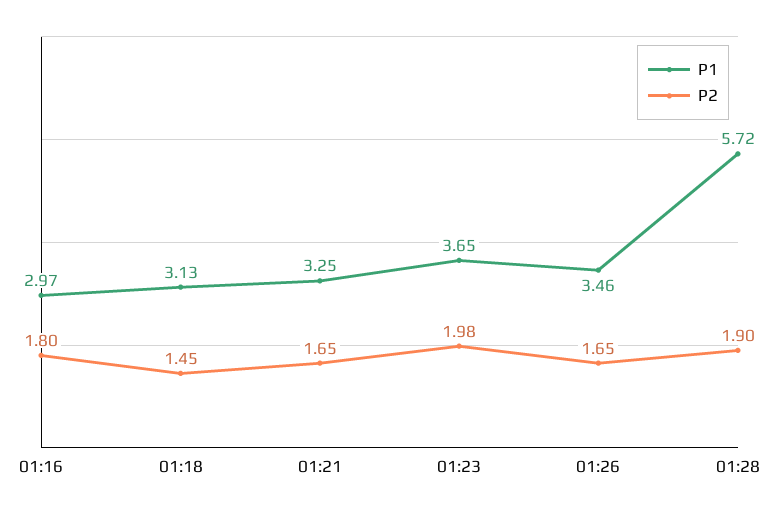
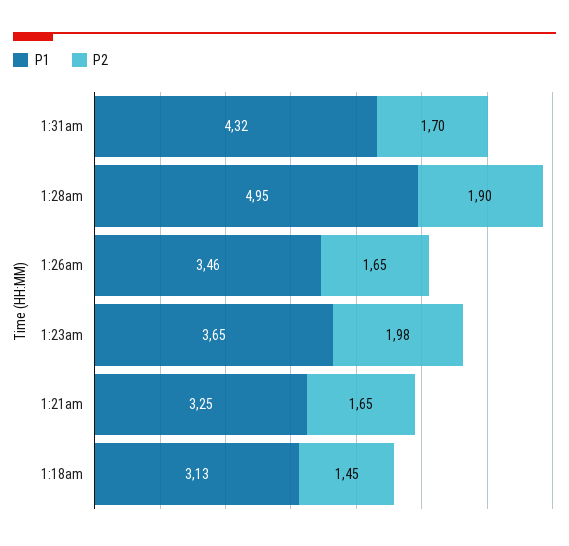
P1, 01:16: 2.97 -> none
P2, 01:16: 1.8 -> none
P1, 01:28: 5.72 -> 4.95
P1, 1:31am: none -> 4.32
P2, 1:31am: none -> 1.7

